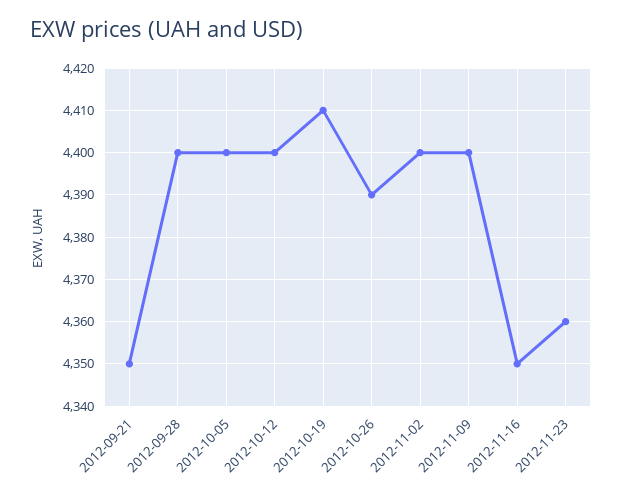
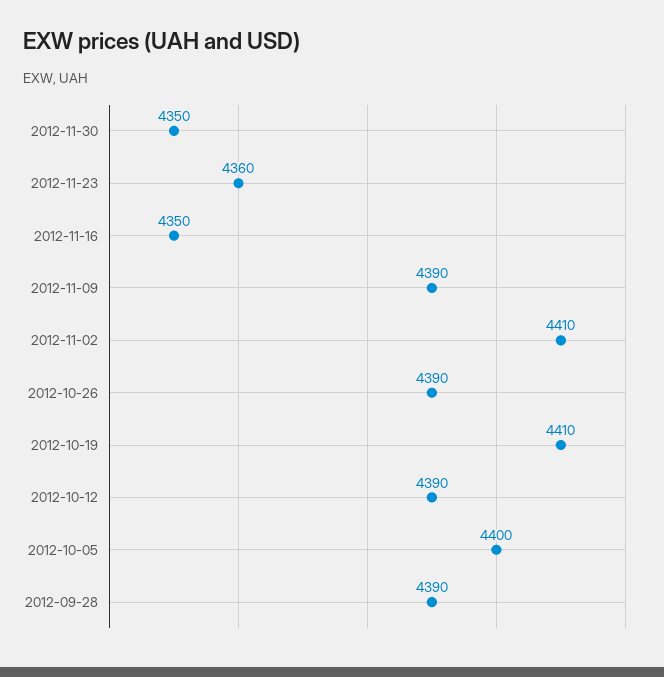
2012-09-21: 4350 -> none
2012-09-28: 4400 -> 4390
2012-10-12: 4400 -> 4390
2012-11-02: 4400 -> 4410
2012-11-09: 4400 -> 4390
2012-11-30: none -> 4350

